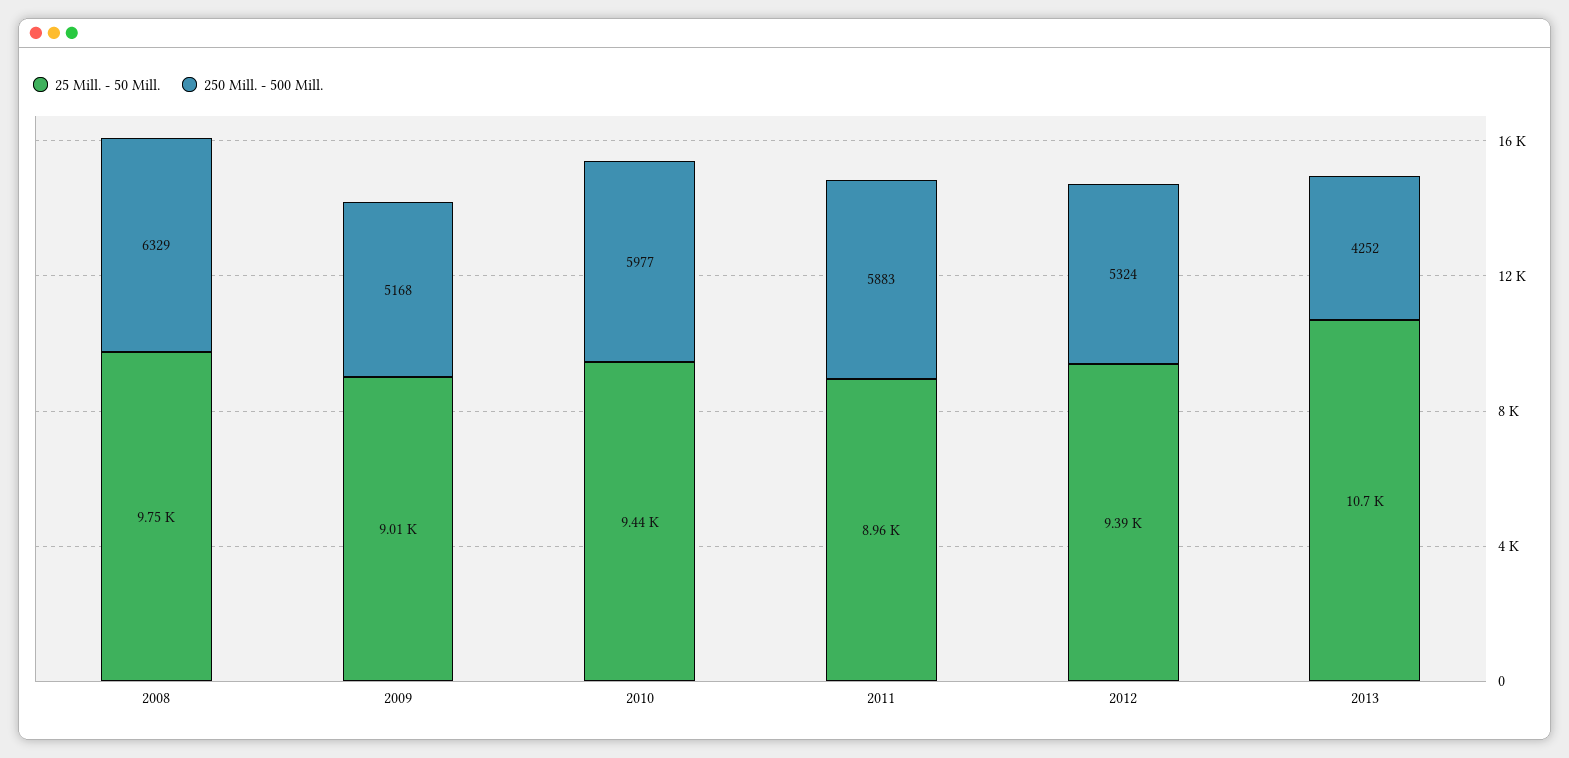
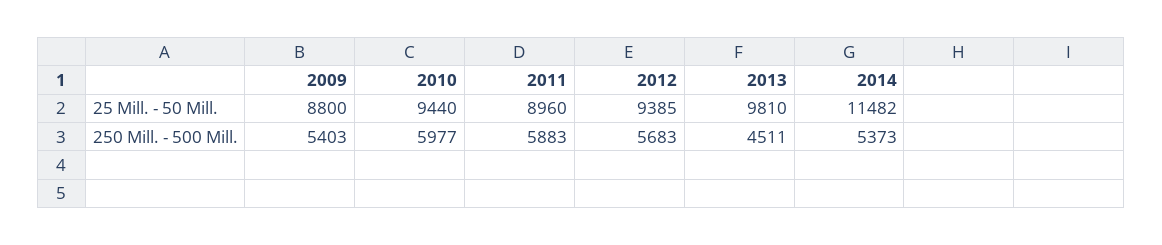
25 Mill. - 50 Mill., 2008: 9750 -> none
250 Mill. - 500 Mill., 2008: 6329 -> none
25 Mill. - 50 Mill., 2009: 9010 -> 8800
250 Mill. - 500 Mill., 2009: 5168 -> 5403
250 Mill. - 500 Mill., 2012: 5324 -> 5683
25 Mill. - 50 Mill., 2013: 10700 -> 9810
250 Mill. - 500 Mill., 2013: 4252 -> 4511
25 Mill. - 50 Mill., 2014: none -> 11482
250 Mill. - 500 Mill., 2014: none -> 5373

